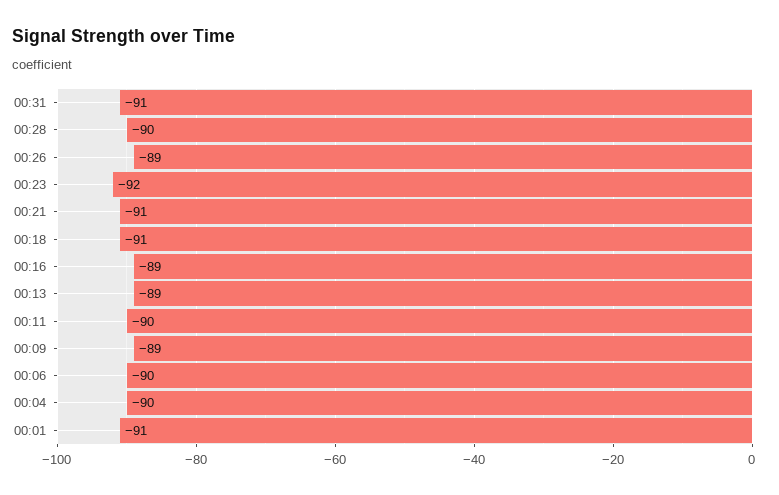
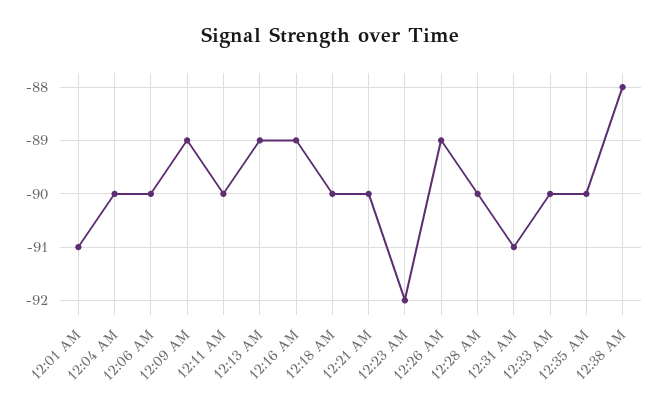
00:21: -91 -> -90
00:18: -91 -> -90
12:33 AM: none -> -90
12:35 AM: none -> -90
12:38 AM: none -> -88

